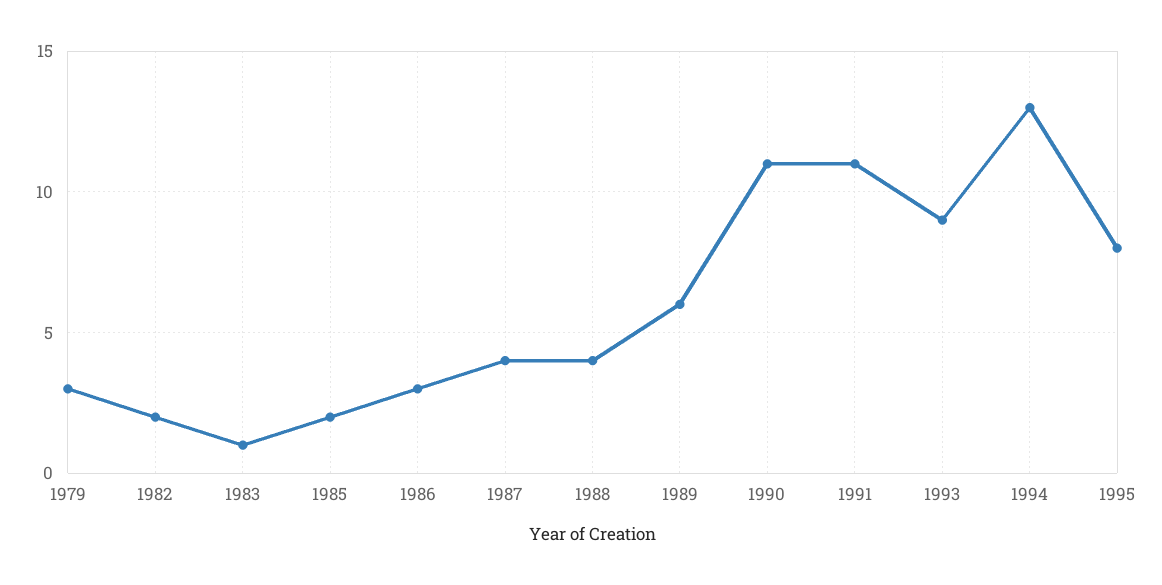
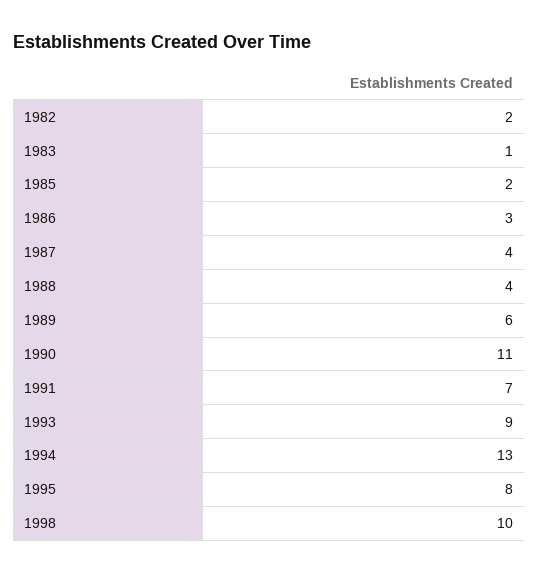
1979: 3 -> none
1991: 11 -> 7
1998: none -> 10

